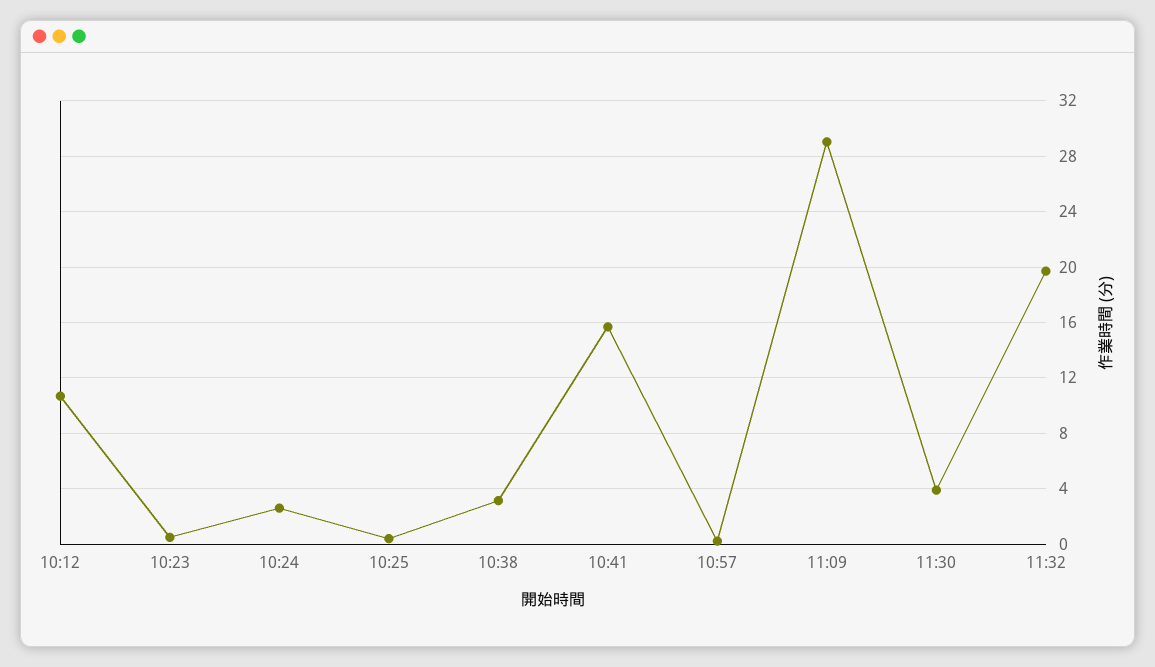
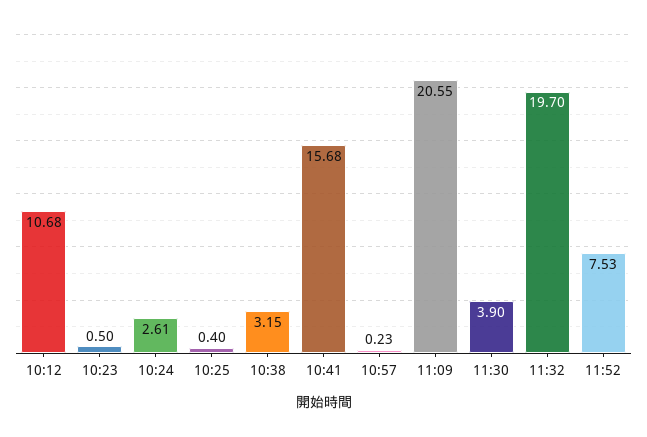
11:09: 29 -> 20.55
11:52: none -> 7.53

